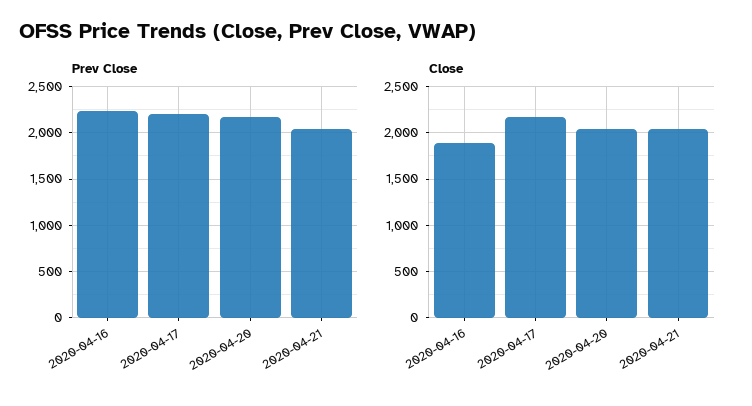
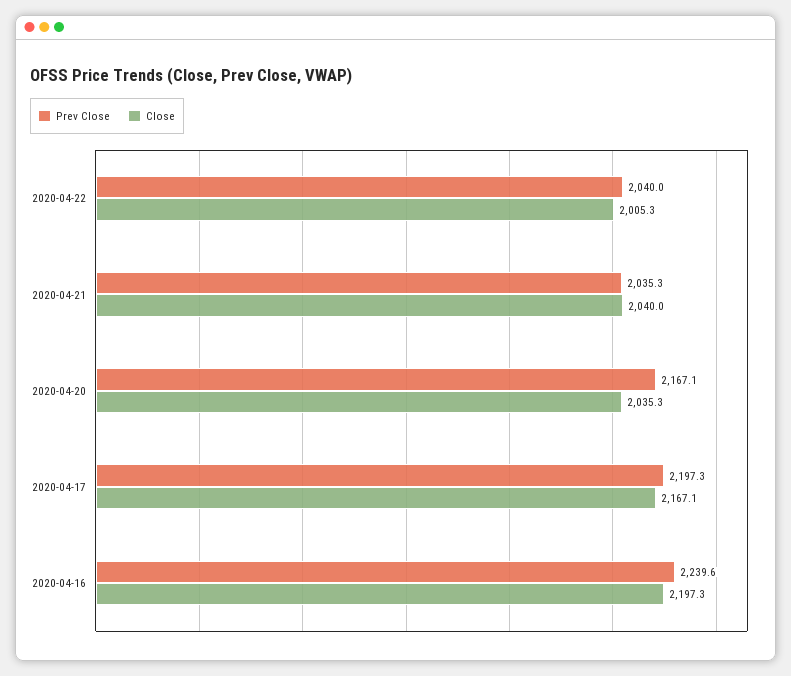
Close, 2020-04-16: 1900 -> 2197.3
Prev Close, 2020-04-22: none -> 2040
Close, 2020-04-22: none -> 2005.3

